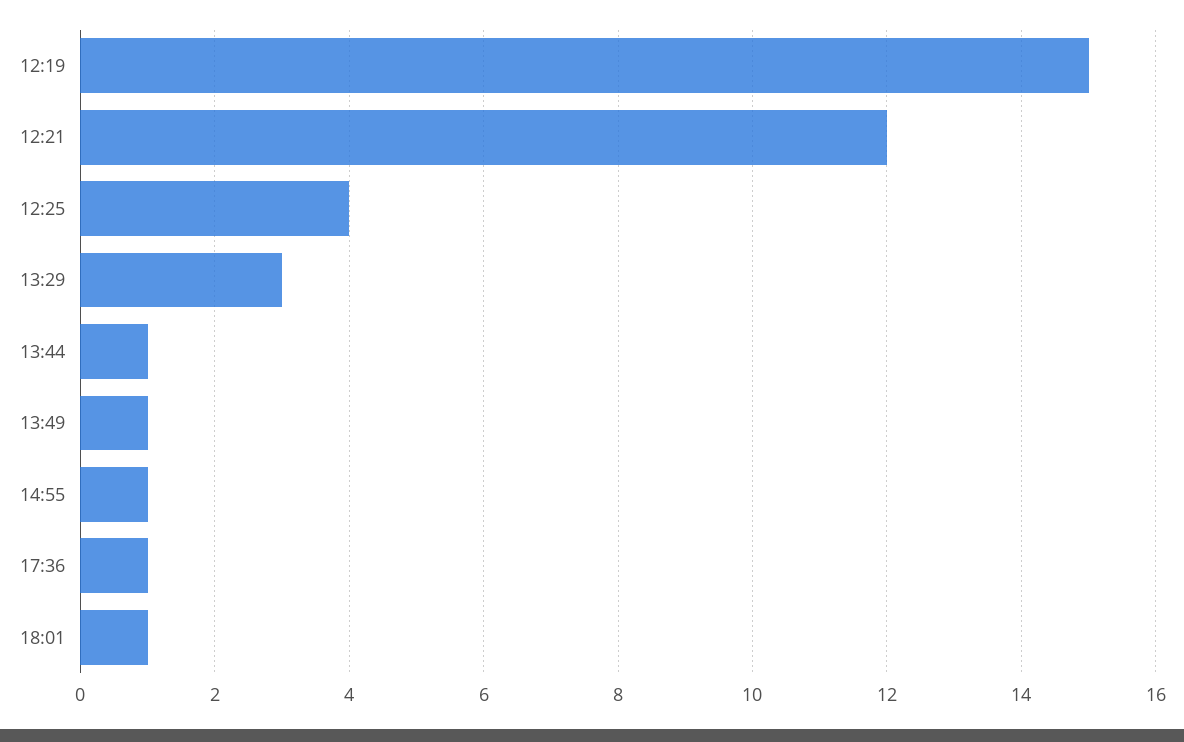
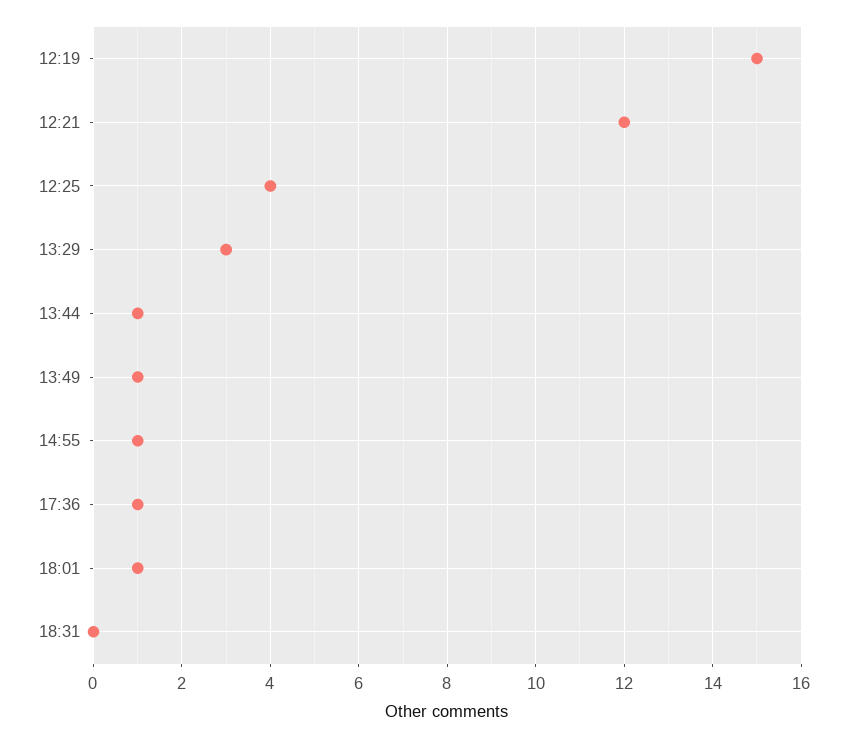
18:31: none -> 0

